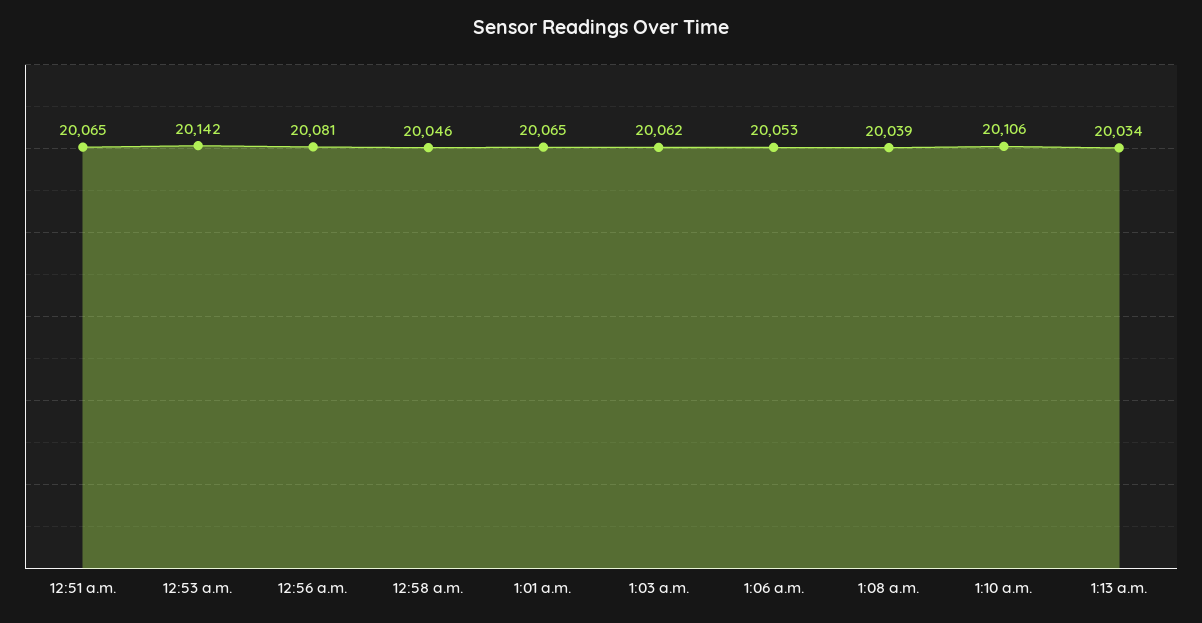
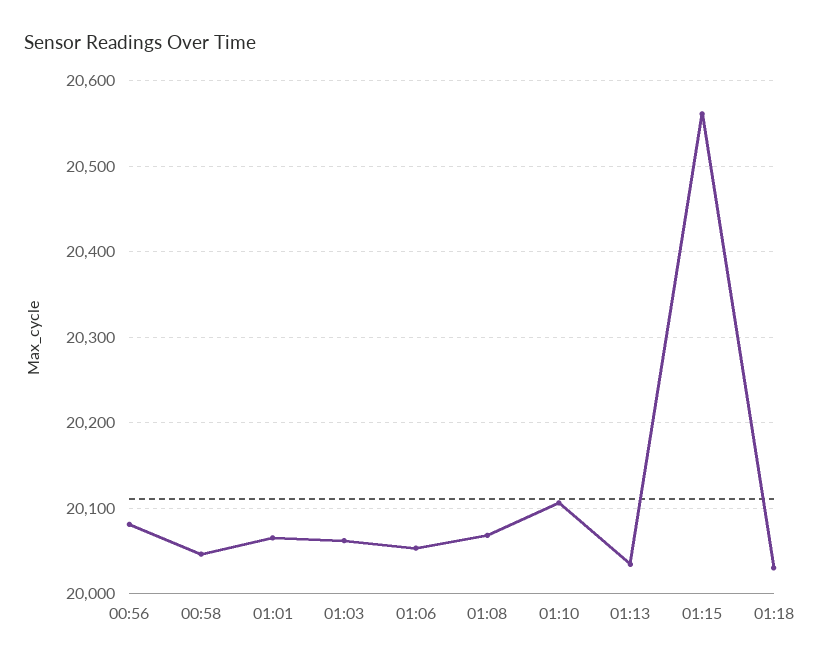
12:51 a.m.: 20065 -> none
12:53 a.m.: 20142 -> none
1:08 a.m.: 20039 -> 20070
01:15: none -> 20560
01:18: none -> 20030

